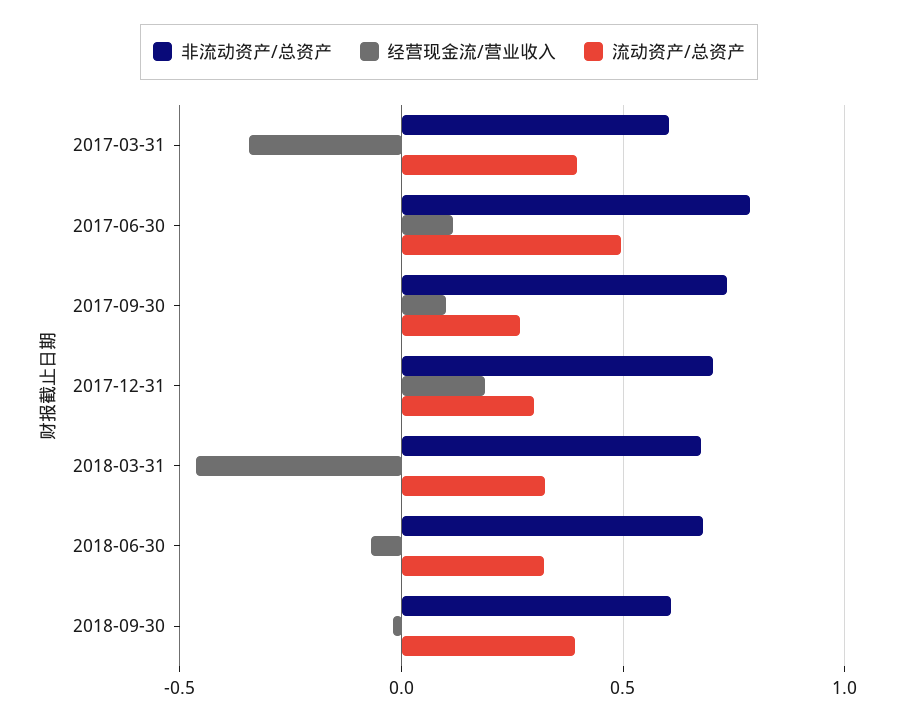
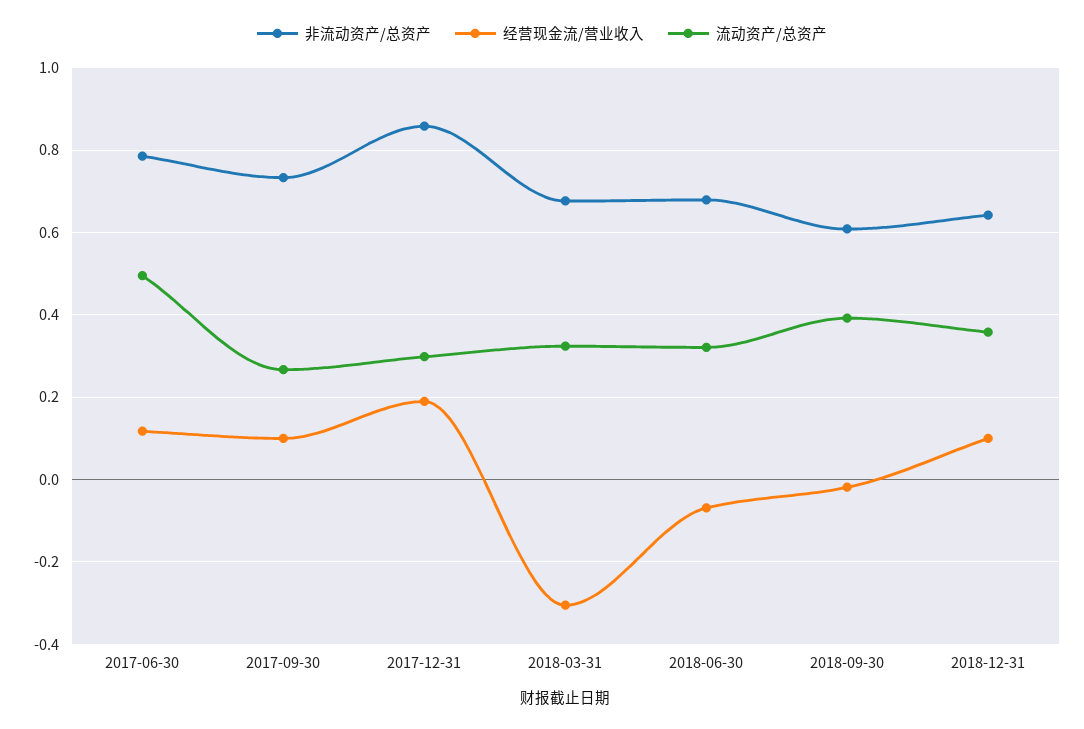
非流动资产/总资产, 2017-03-31: 0.6 -> none
经营现金流/营业收入, 2017-03-31: -0.35 -> none
流动资产/总资产, 2017-03-31: 0.4 -> none
非流动资产/总资产, 2017-12-31: 0.7 -> 0.86
经营现金流/营业收入, 2018-03-31: -0.45 -> -0.3
非流动资产/总资产, 2018-12-31: none -> 0.64
经营现金流/营业收入, 2018-12-31: none -> 0.1
流动资产/总资产, 2018-12-31: none -> 0.36

